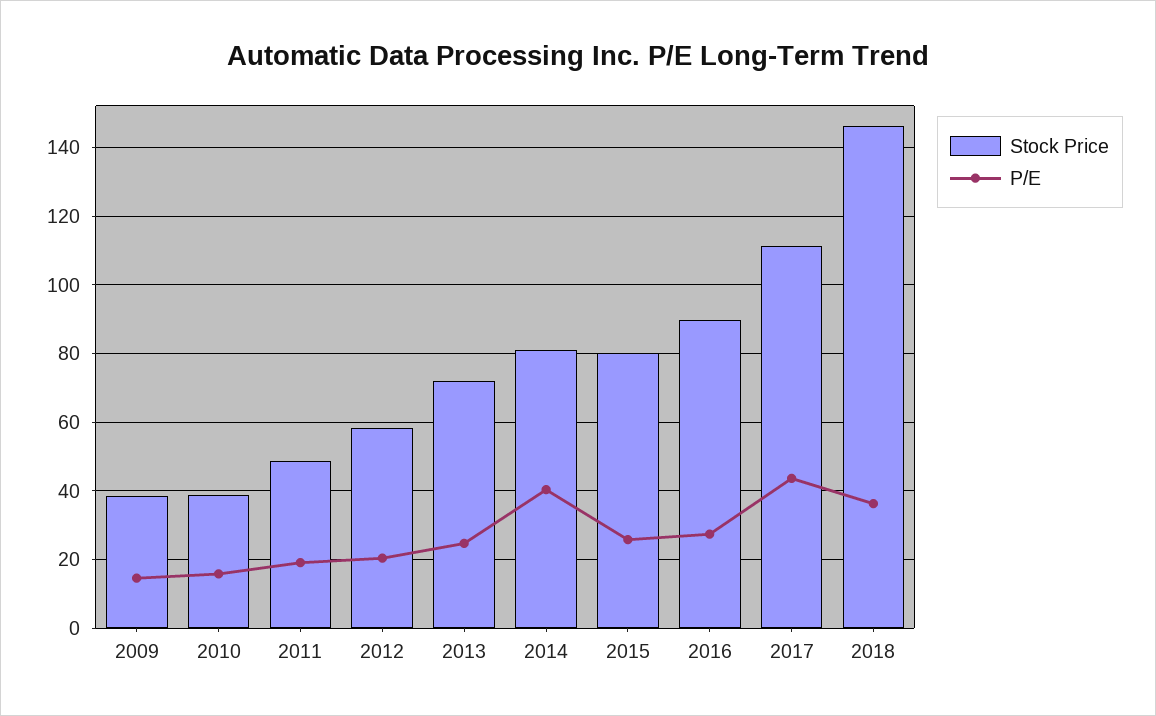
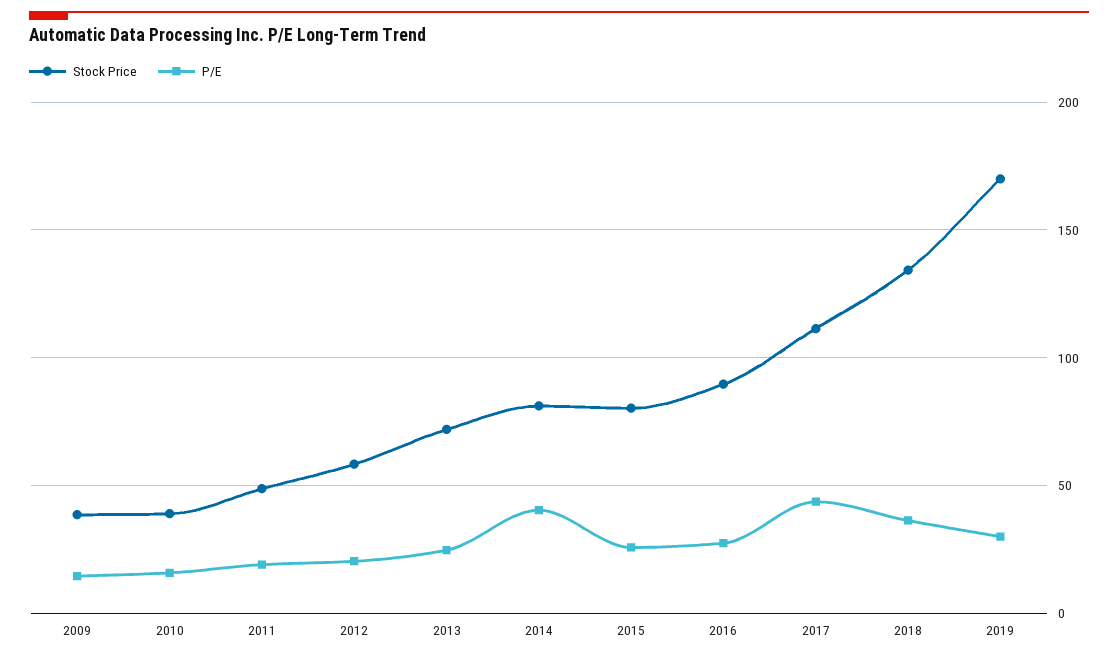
Stock Price, 2018: 146 -> 135
Stock Price, 2019: none -> 170
P/E, 2019: none -> 30

